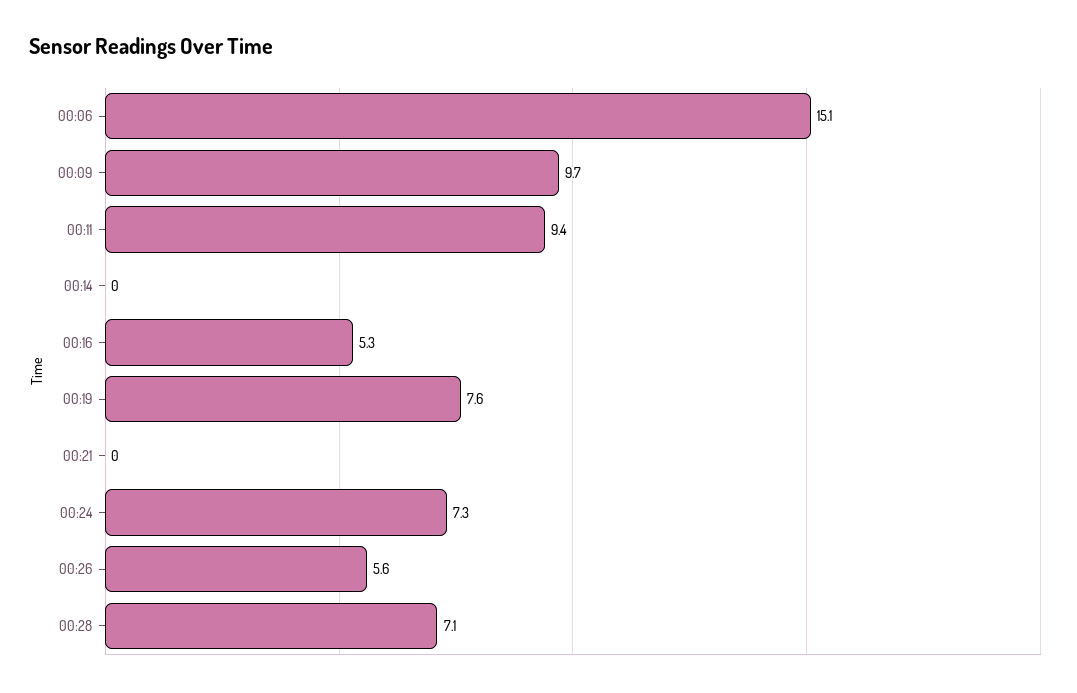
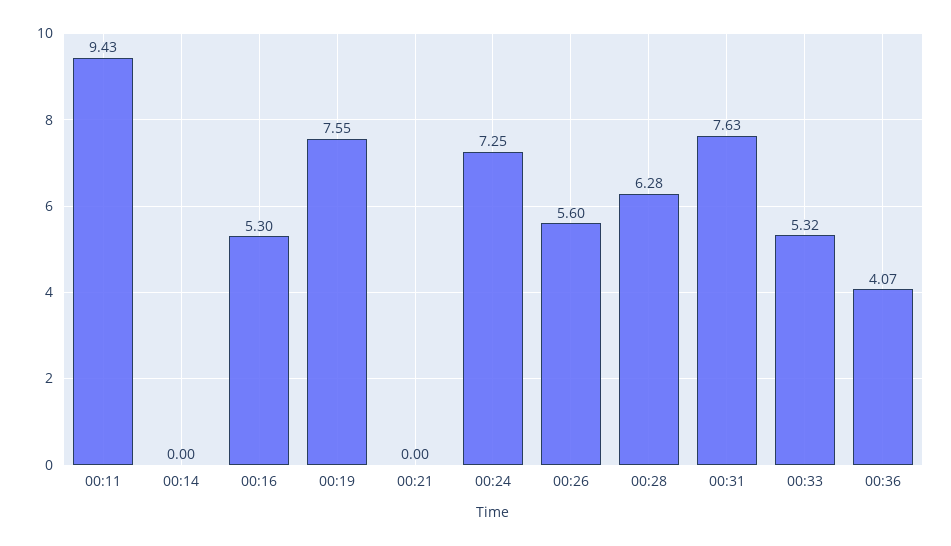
00:06: 15.1 -> none
00:09: 9.7 -> none
00:28: 7.1 -> 6.28
00:31: none -> 7.63
00:33: none -> 5.32
00:36: none -> 4.07

